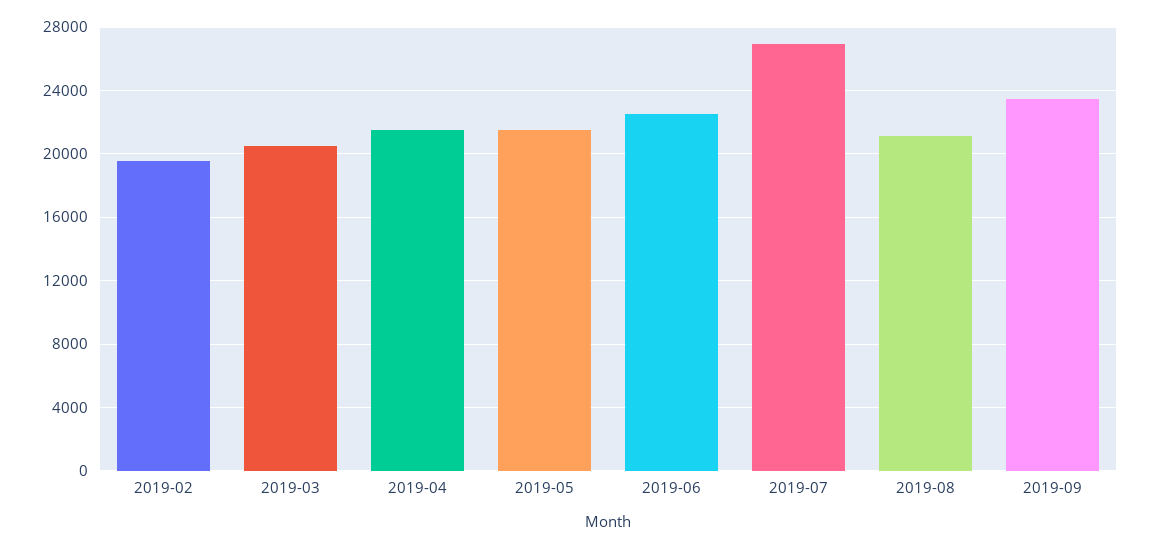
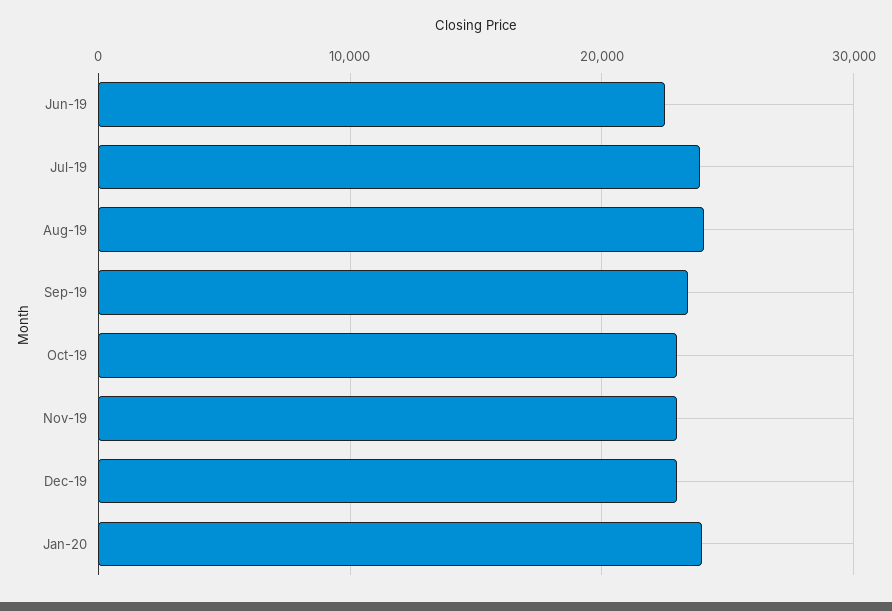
2019-02: 19500 -> none
2019-03: 20500 -> none
2019-04: 21500 -> none
2019-05: 21500 -> none
2019-07: 27000 -> 24000
2019-08: 21000 -> 24000
Oct-19: none -> 23000
Nov-19: none -> 23000
Dec-19: none -> 23000
Jan-20: none -> 24000

